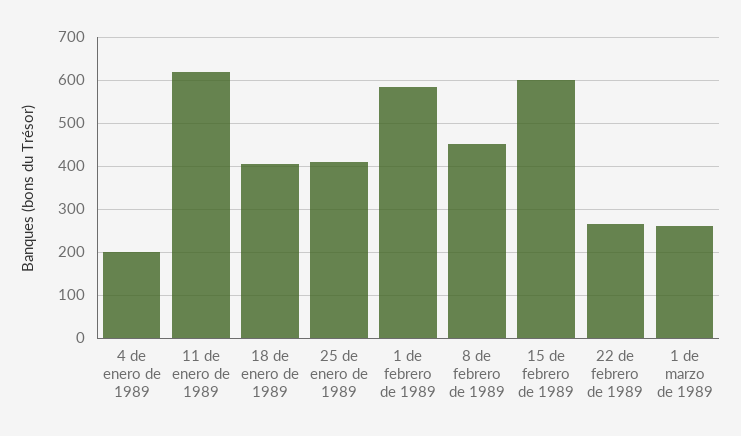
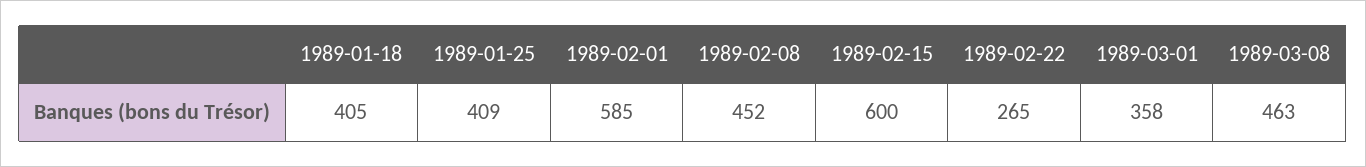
4 de enero de 1989: 200 -> none
11 de enero de 1989: 620 -> none
1 de marzo de 1989: 260 -> 358
1989-03-08: none -> 463

